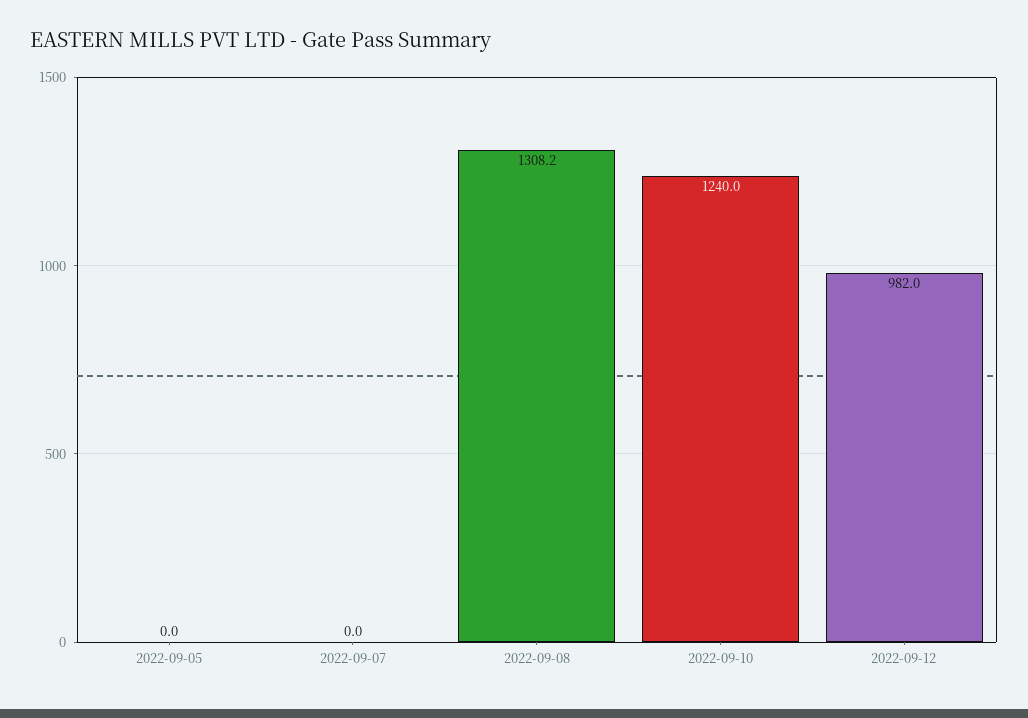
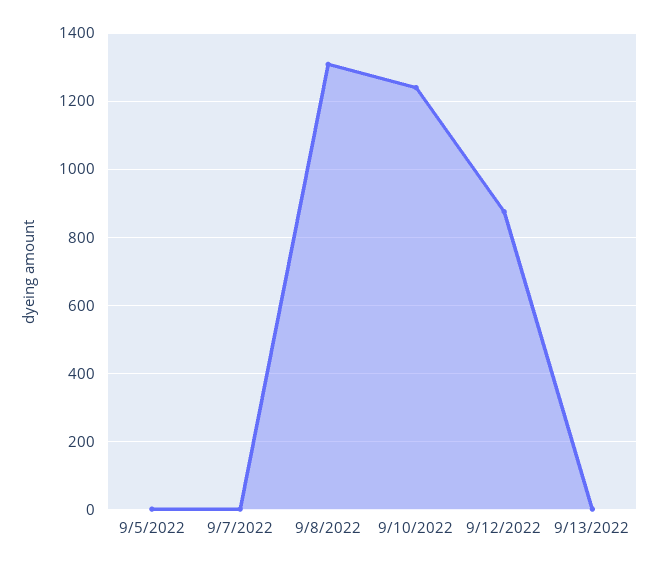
2022-09-12: 982 -> 880
9/13/2022: none -> 0

